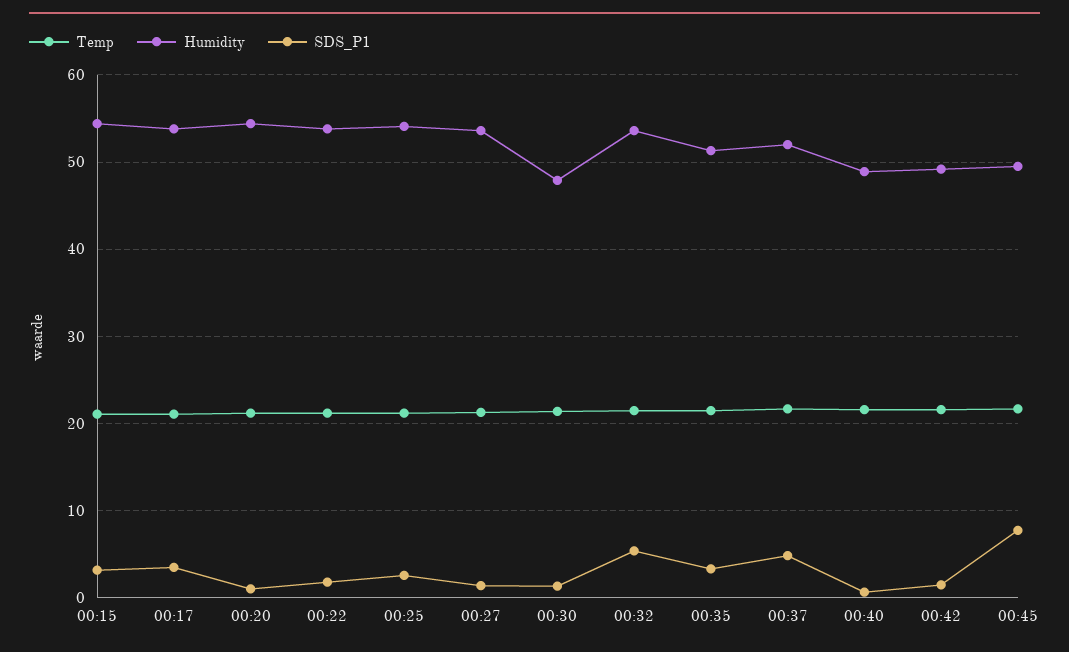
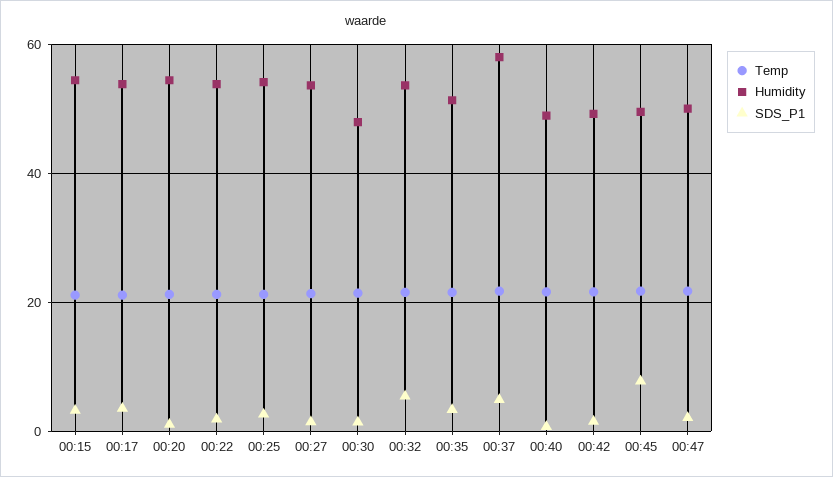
Humidity, 00:37: 52 -> 58
Temp, 00:47: none -> 22
Humidity, 00:47: none -> 50
SDS_P1, 00:47: none -> 2

